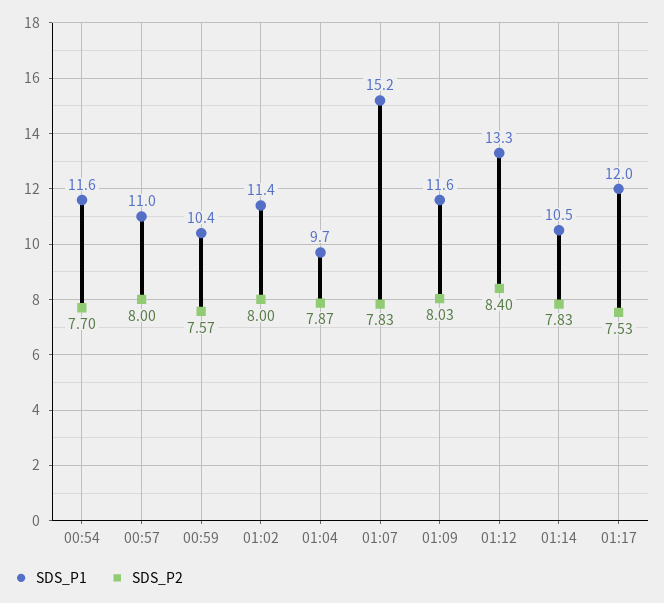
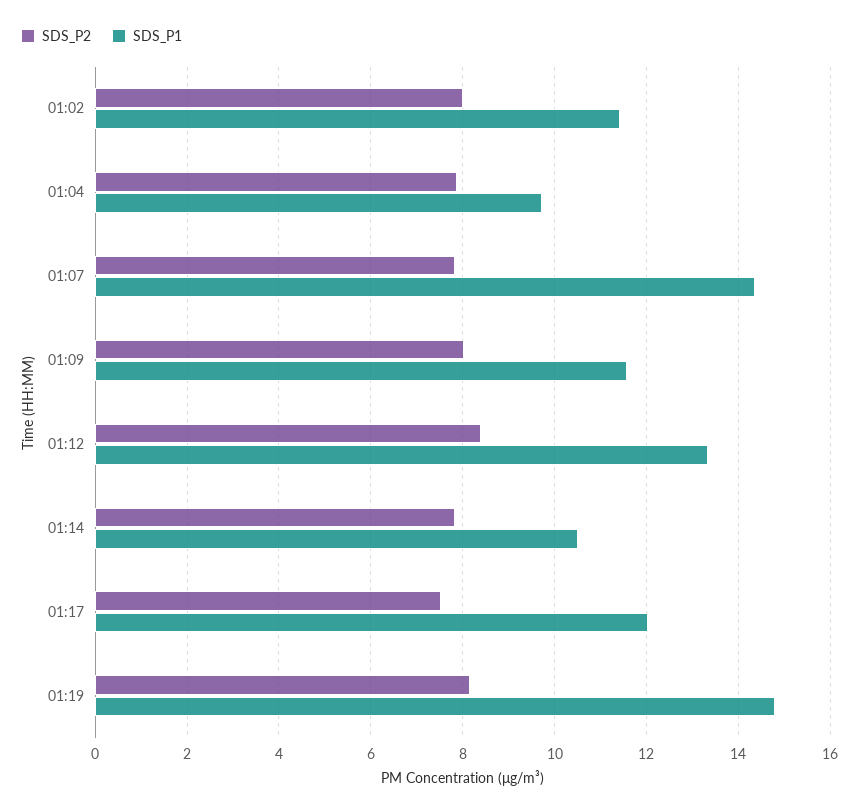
SDS_P1, 00:54: 11.6 -> none
SDS_P2, 00:54: 7.7 -> none
SDS_P1, 00:57: 11 -> none
SDS_P2, 00:57: 8 -> none
SDS_P1, 00:59: 10.4 -> none
SDS_P2, 00:59: 7.57 -> none
SDS_P1, 01:07: 15.2 -> 14.4
SDS_P2, 01:19: none -> 8.2
SDS_P1, 01:19: none -> 14.8

